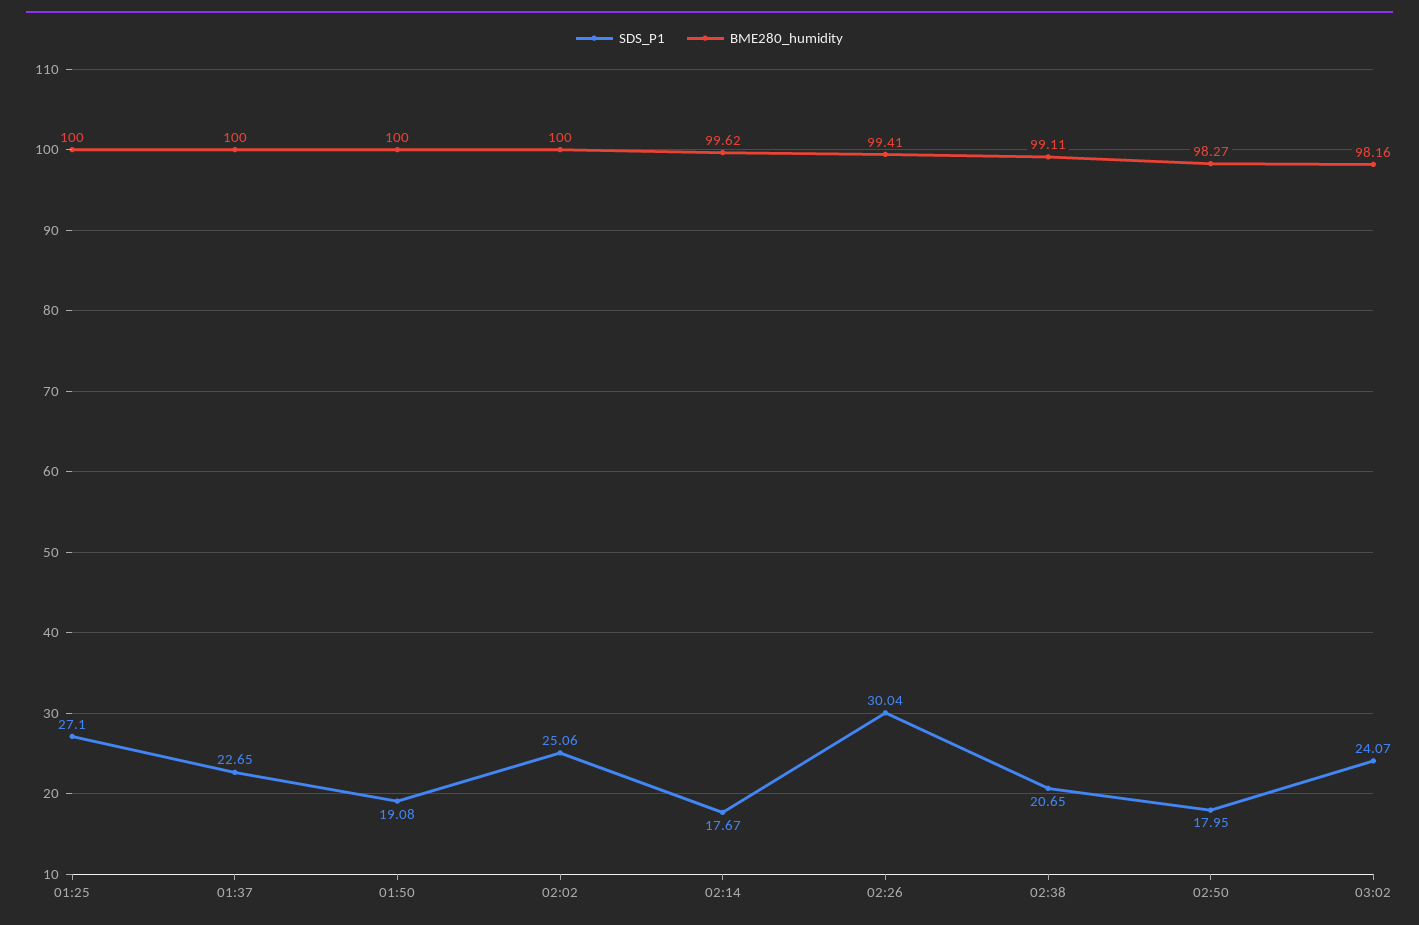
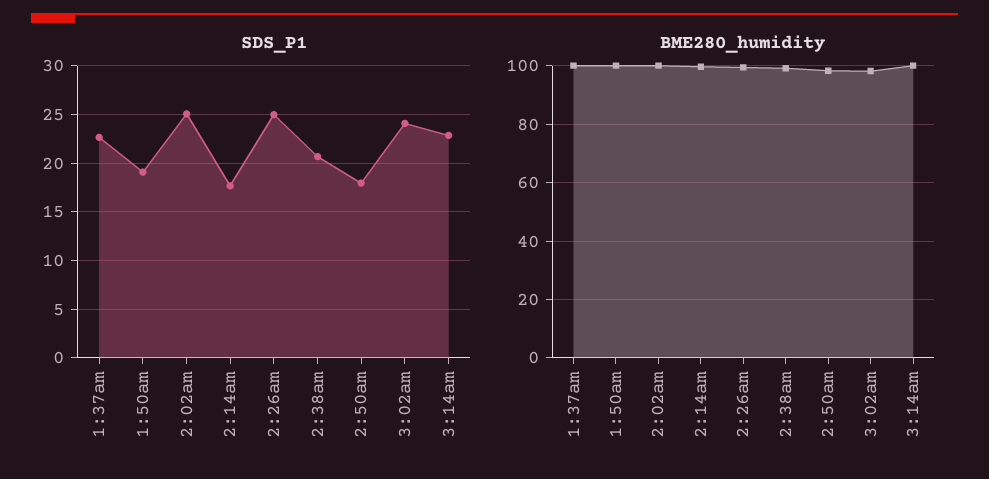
SDS_P1, 01:25: 27.1 -> none
BME280_humidity, 01:25: 100 -> none
SDS_P1, 02:26: 30.04 -> 25
SDS_P1, 3:14am: none -> 23
BME280_humidity, 3:14am: none -> 100

